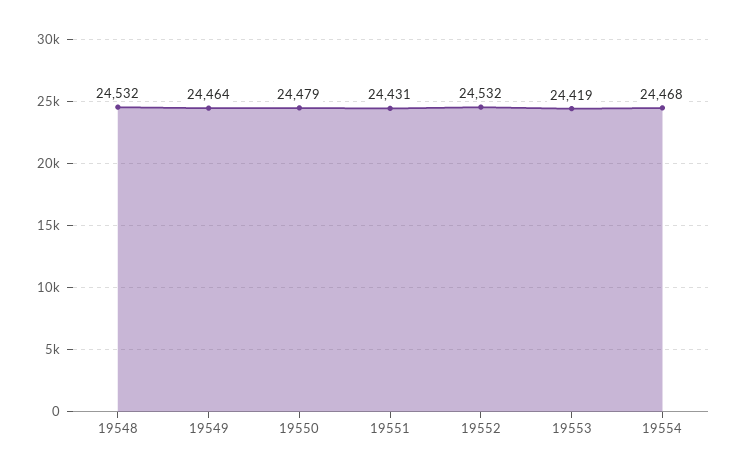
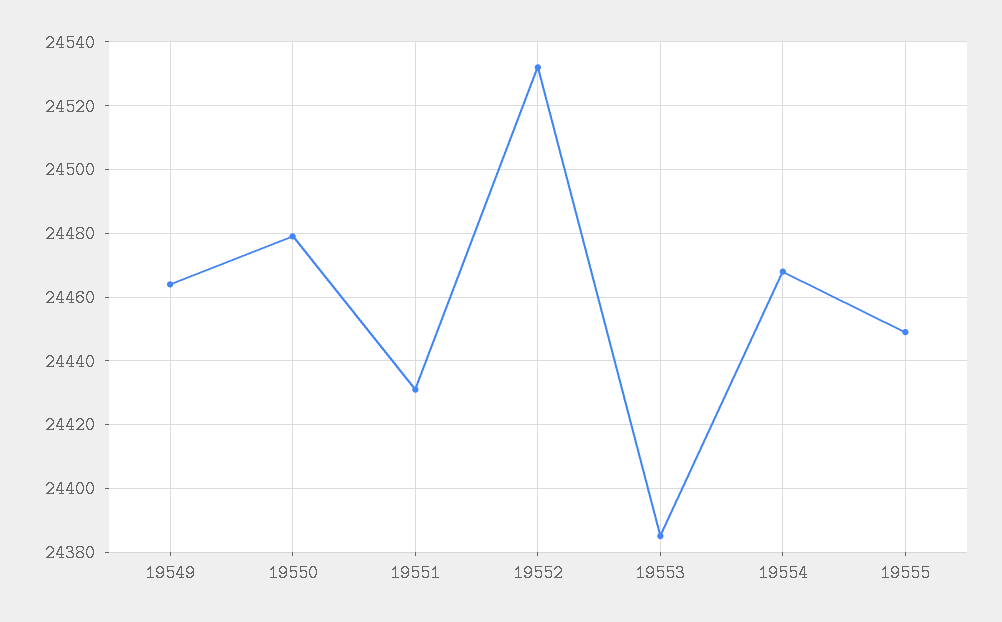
19548: 24532 -> none
19553: 24419 -> 24385
19555: none -> 24450

